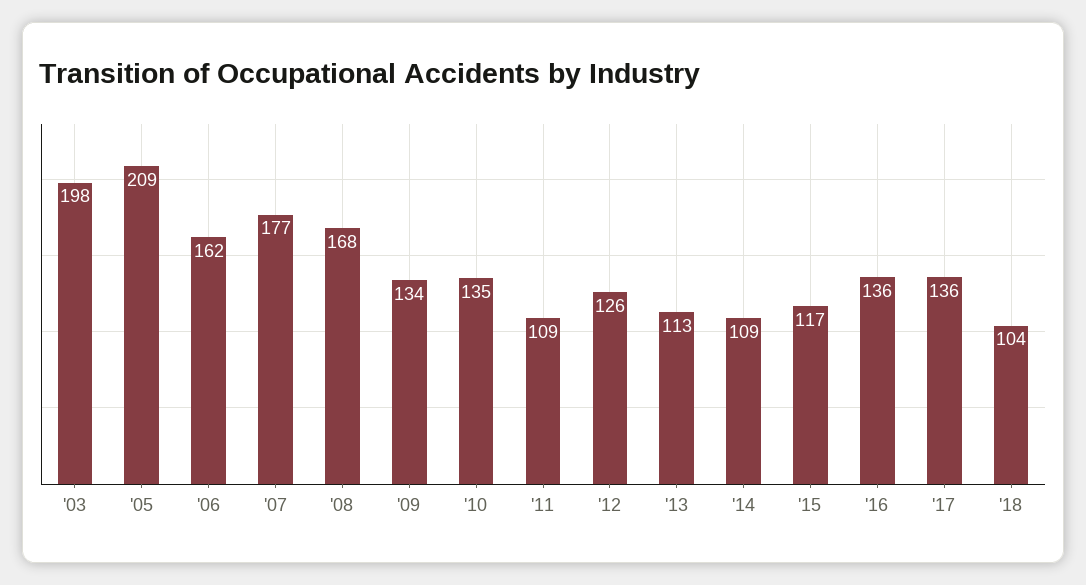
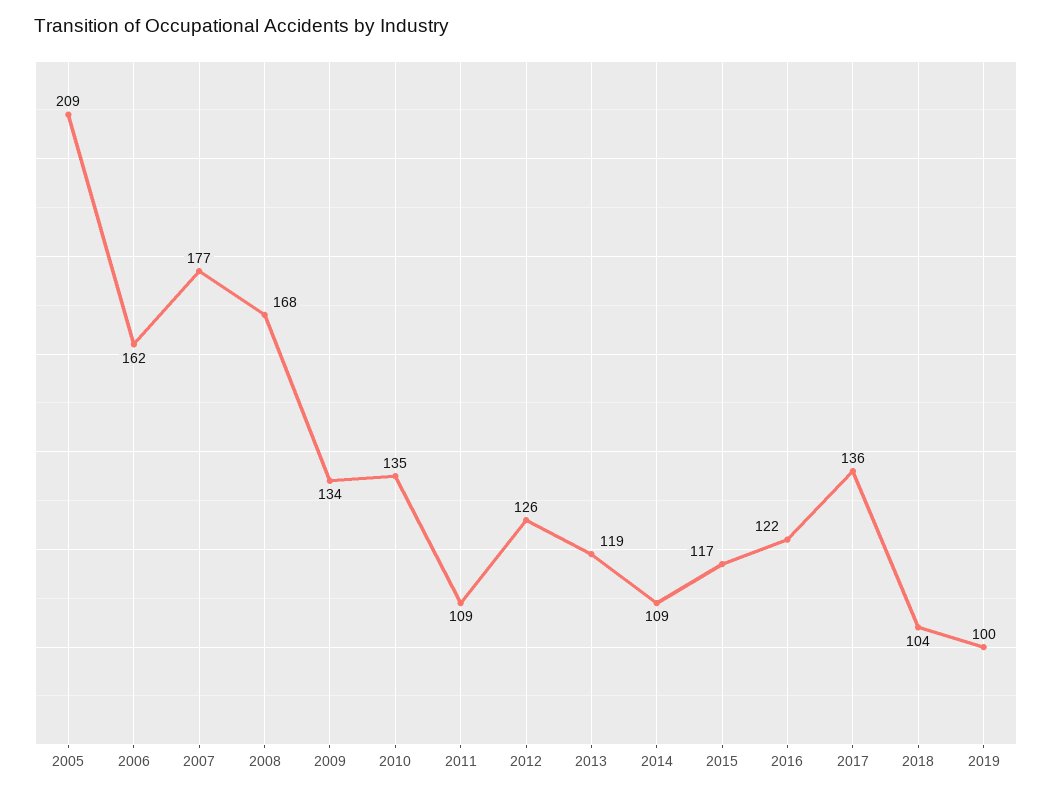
'03: 198 -> none
'13: 113 -> 119
'16: 136 -> 122
2019: none -> 100

